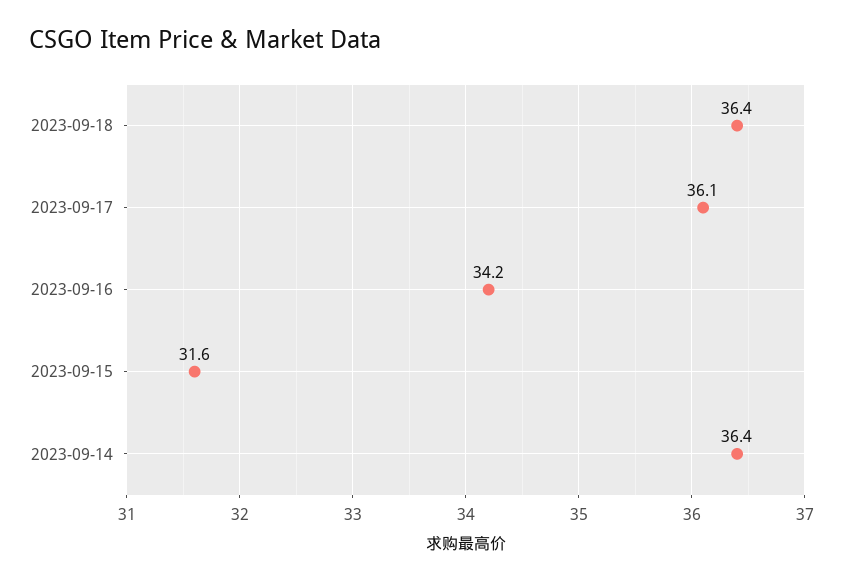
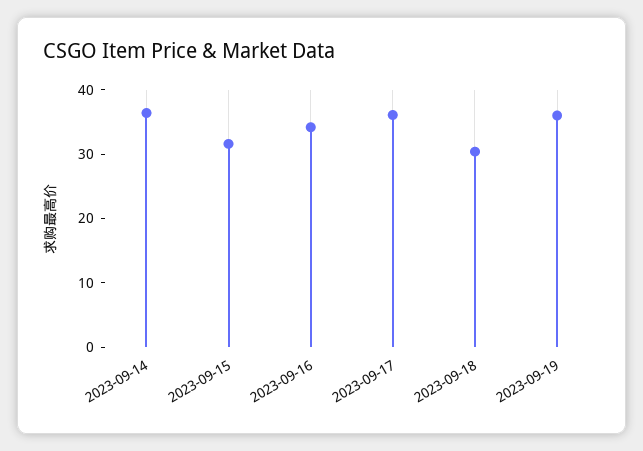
2023-09-18: 36.4 -> 30
2023-09-19: none -> 36

